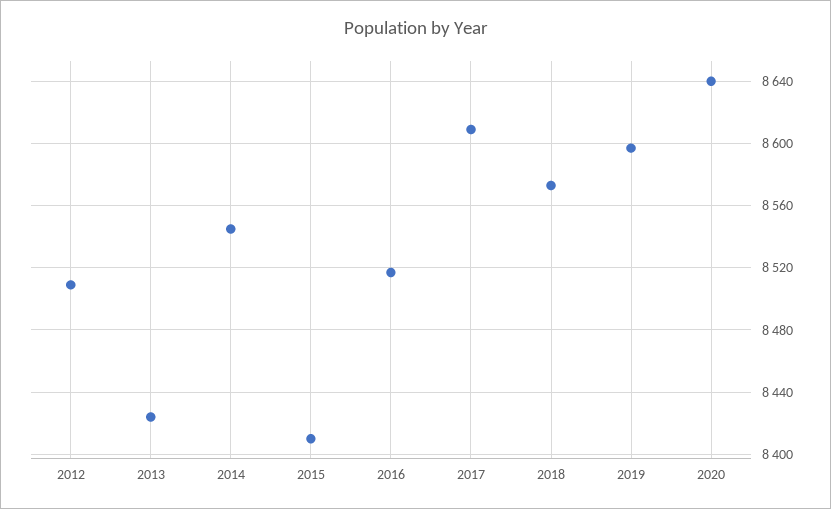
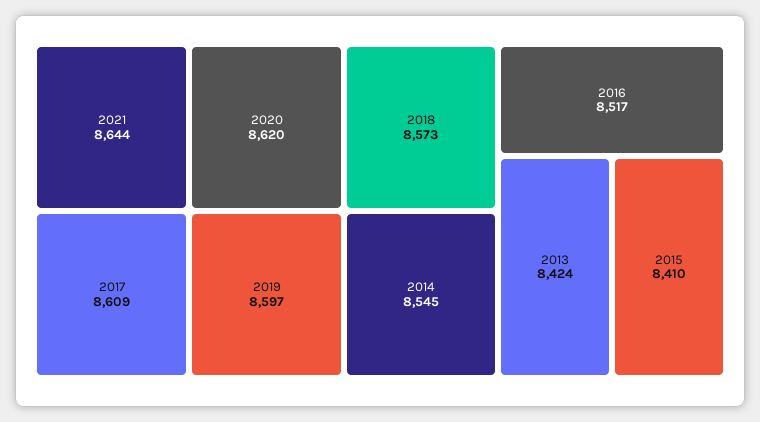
2012: 8510 -> none
2020: 8640 -> 8620
2021: none -> 8644

